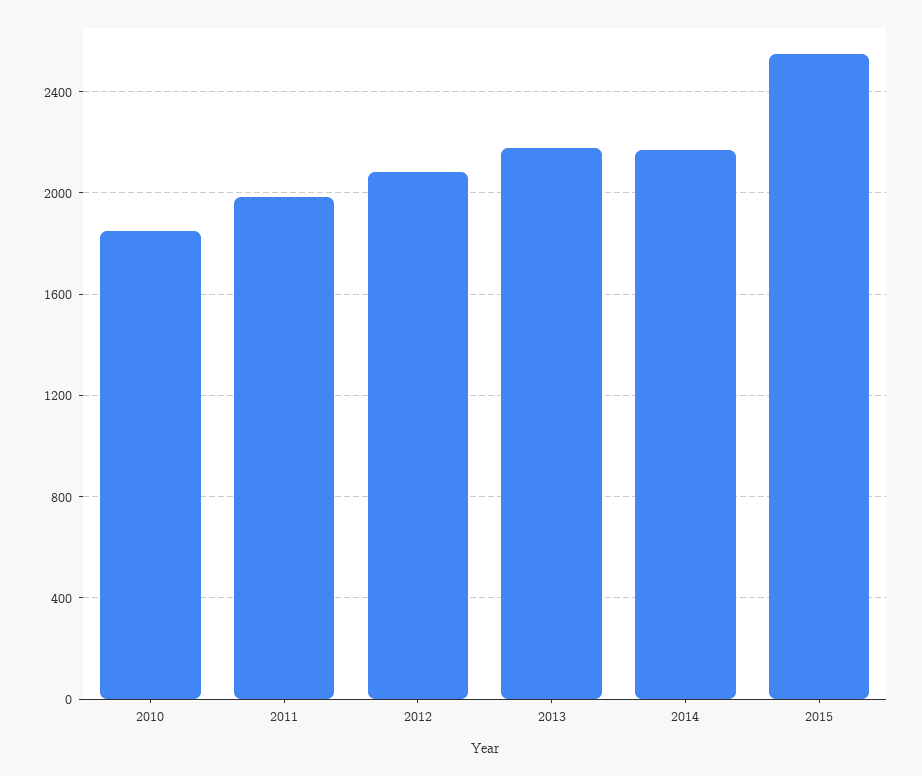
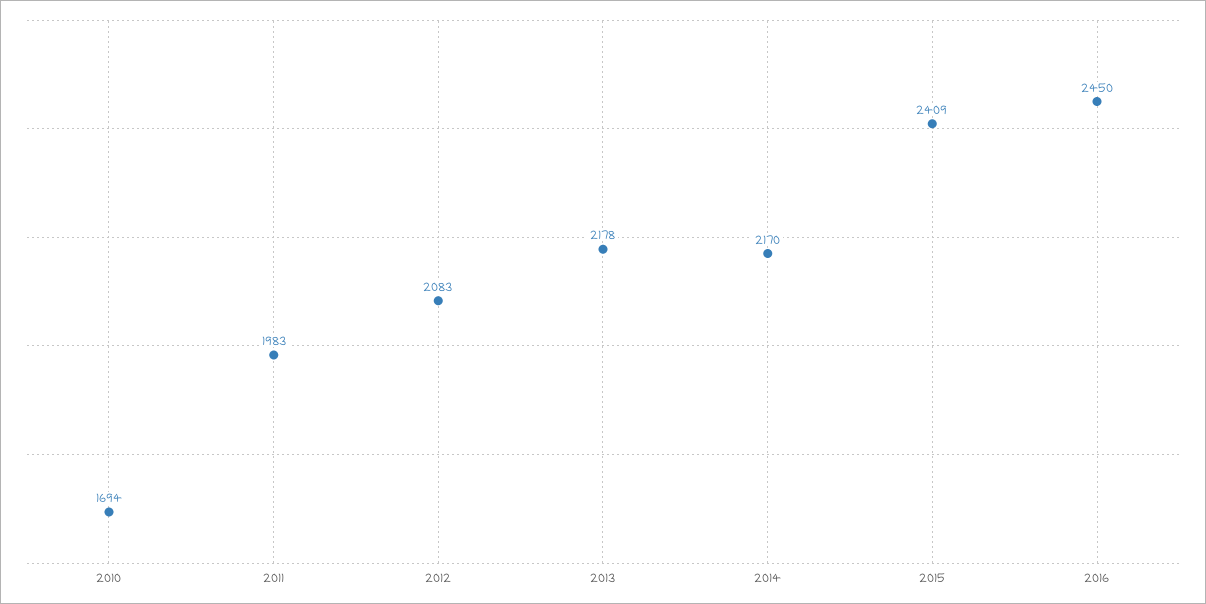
2010: 1850 -> 1694
2015: 2550 -> 2409
2016: none -> 2450

